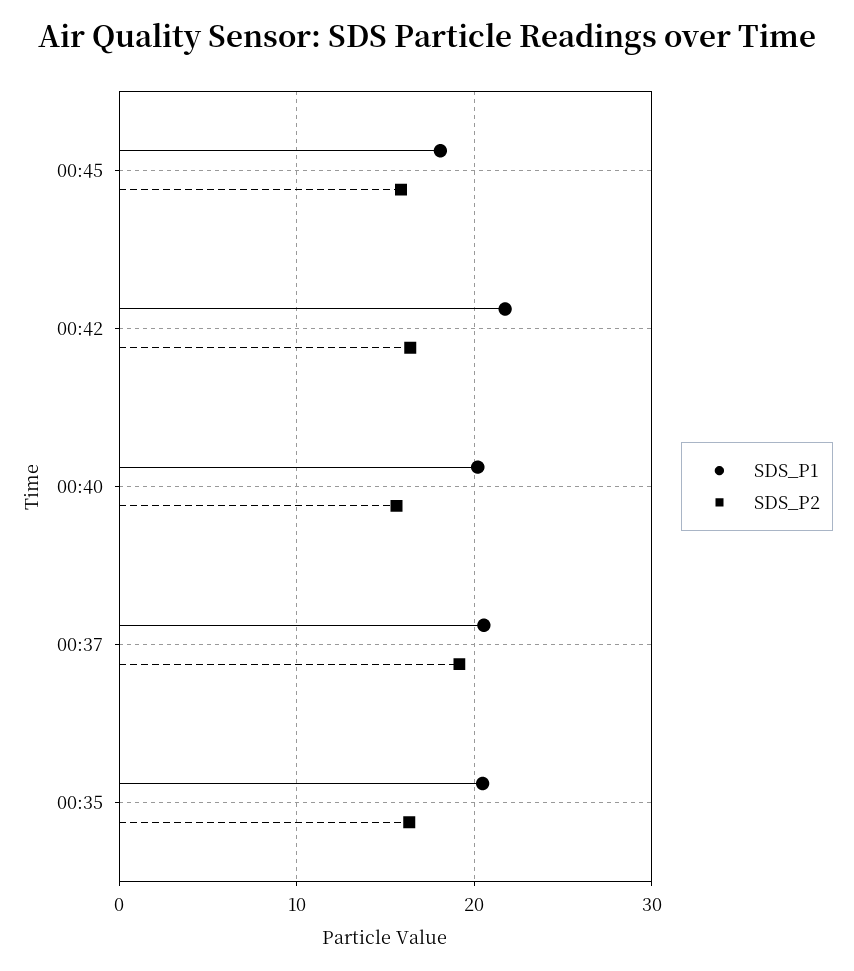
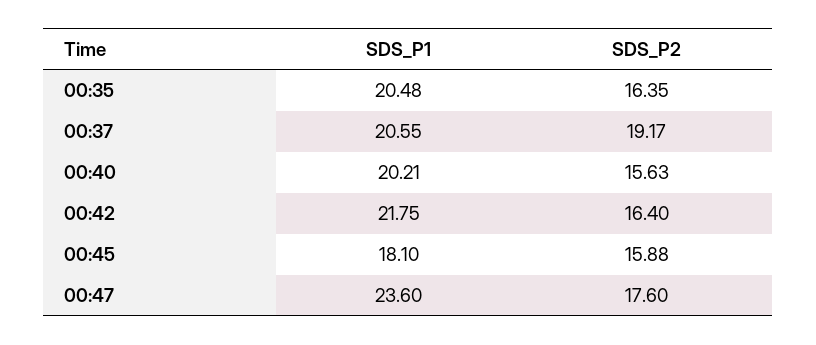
SDS_P1, 00:47: none -> 23.6
SDS_P2, 00:47: none -> 17.6

